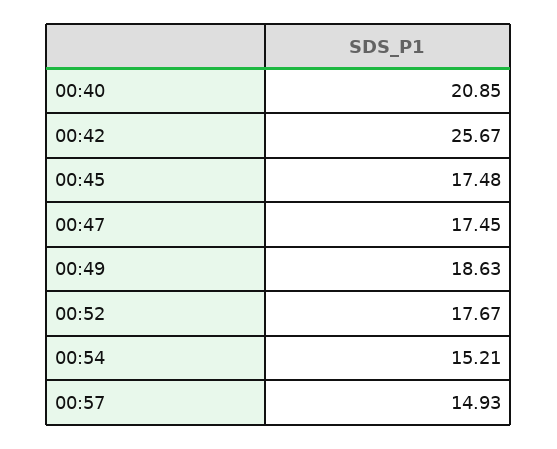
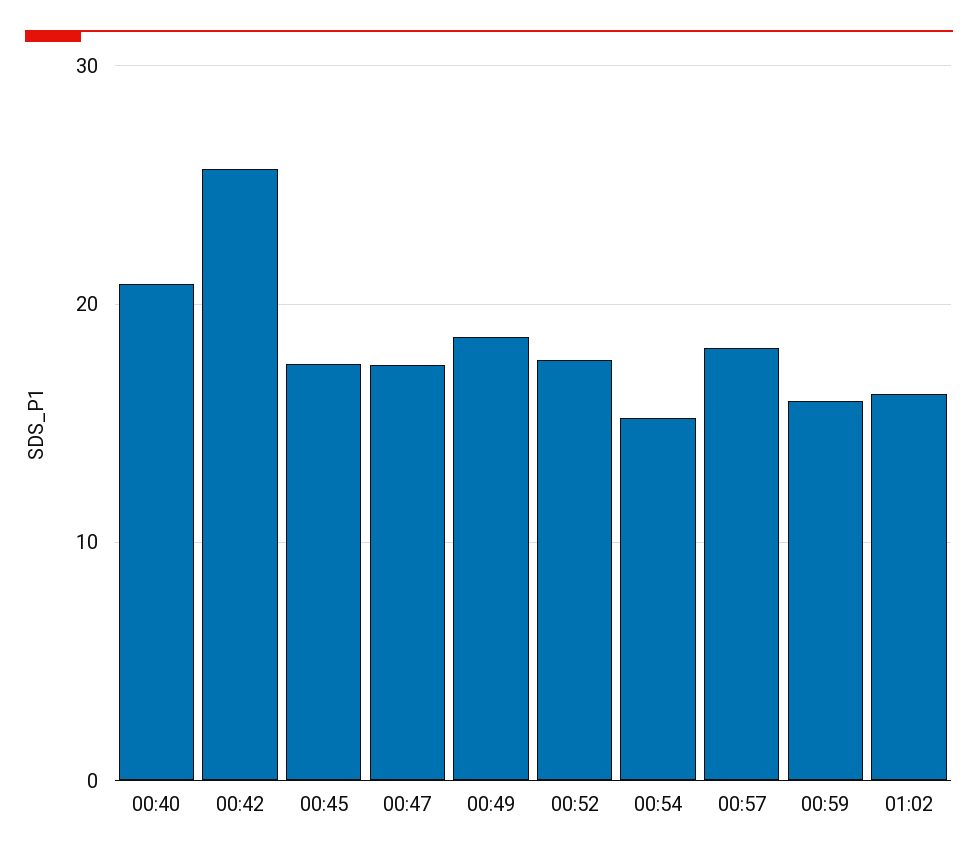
00:57: 14.93 -> 18
00:59: none -> 16
01:02: none -> 16

